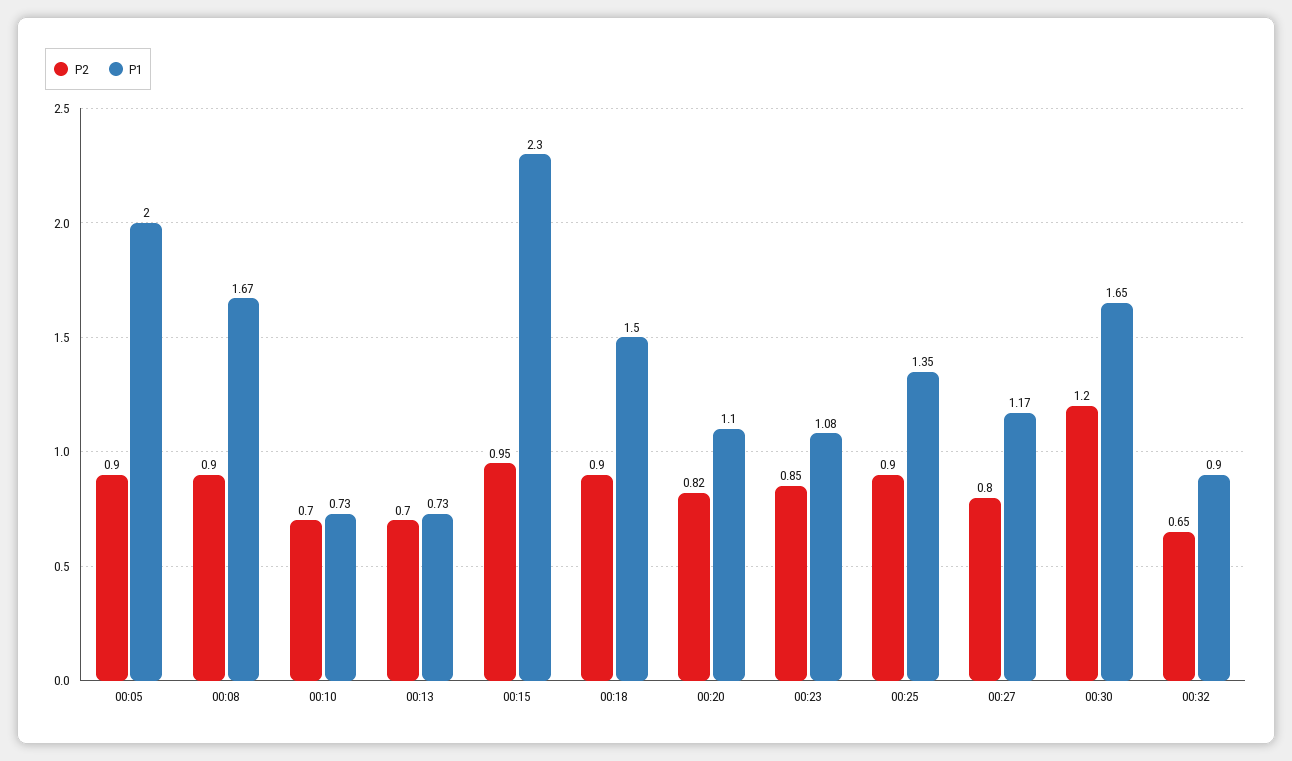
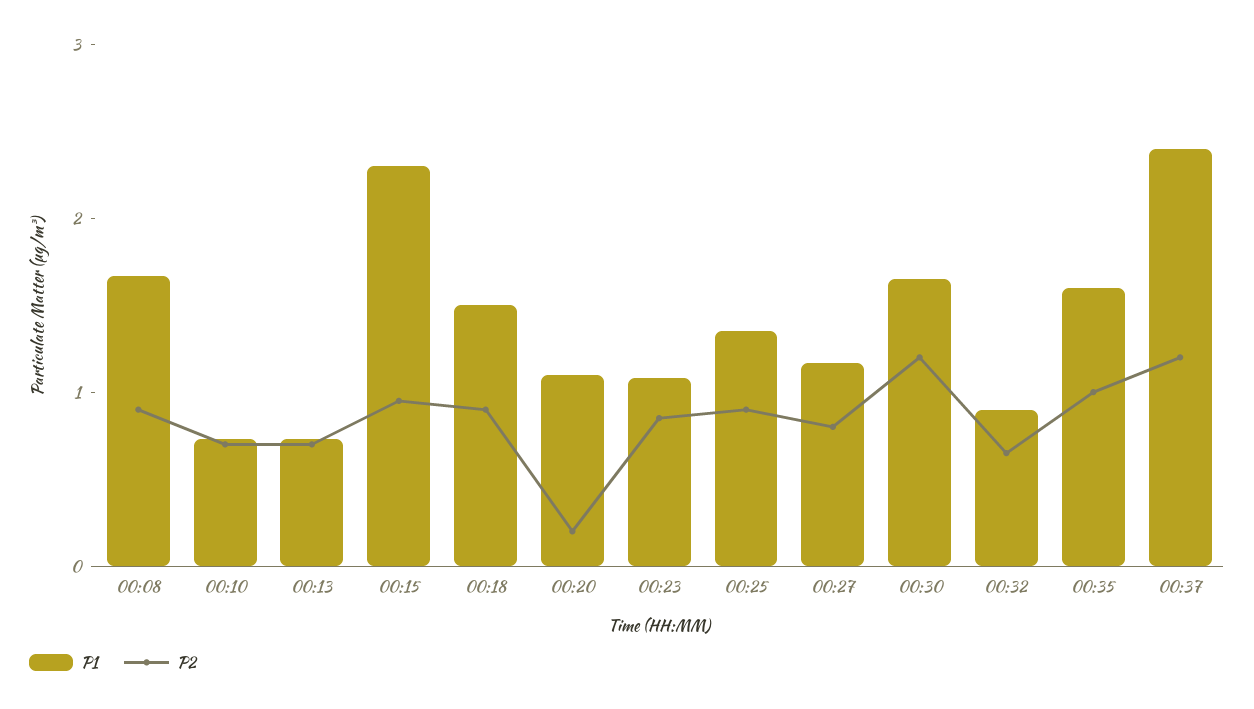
P2, 00:05: 0.9 -> none
P1, 00:05: 2 -> none
P2, 00:20: 0.82 -> 0.2
P1, 00:35: none -> 1.6
P2, 00:35: none -> 1
P1, 00:37: none -> 2.4
P2, 00:37: none -> 1.2

